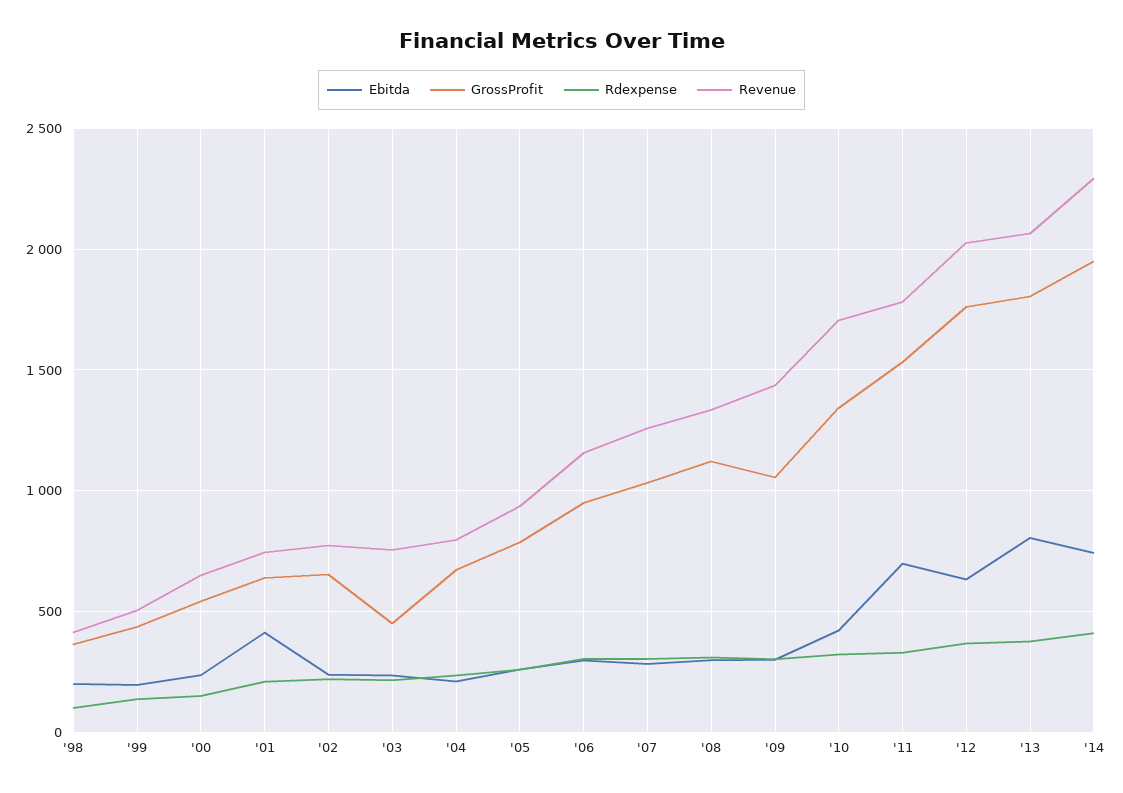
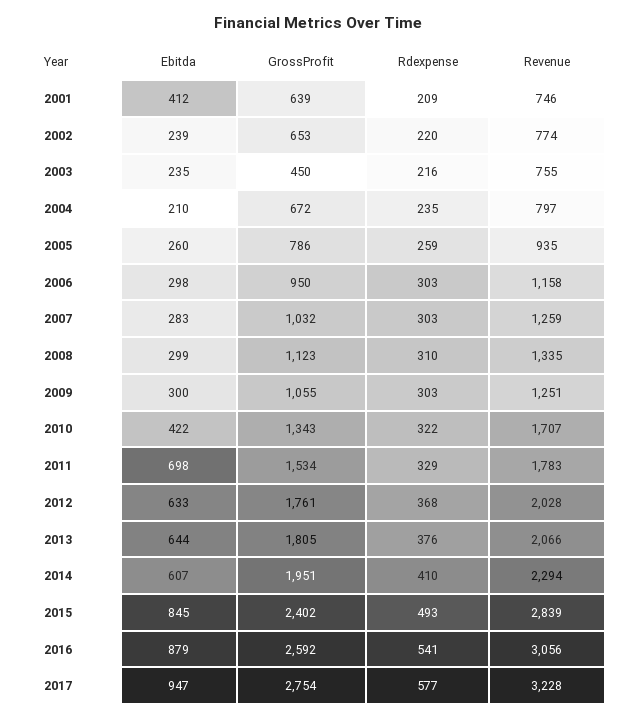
Ebitda, '98: 200 -> none
GrossProfit, '98: 350 -> none
Rdexpense, '98: 100 -> none
Revenue, '98: 400 -> none
Ebitda, '99: 200 -> none
GrossProfit, '99: 450 -> none
Rdexpense, '99: 150 -> none
Revenue, '99: 500 -> none
Ebitda, '00: 250 -> none
GrossProfit, '00: 550 -> none
Rdexpense, '00: 150 -> none
Revenue, '00: 650 -> none
Revenue, '09: 1450 -> 1251
Ebitda, '13: 800 -> 644
Ebitda, '14: 750 -> 607
Ebitda, 2015: none -> 845
GrossProfit, 2015: none -> 2402
Rdexpense, 2015: none -> 493
Revenue, 2015: none -> 2839
Ebitda, 2016: none -> 879
GrossProfit, 2016: none -> 2592
Rdexpense, 2016: none -> 541
Revenue, 2016: none -> 3056
Ebitda, 2017: none -> 947
GrossProfit, 2017: none -> 2754
Rdexpense, 2017: none -> 577
Revenue, 2017: none -> 3228

